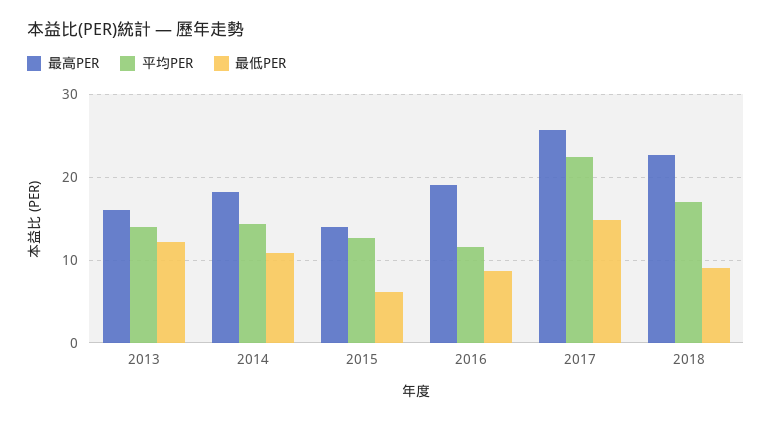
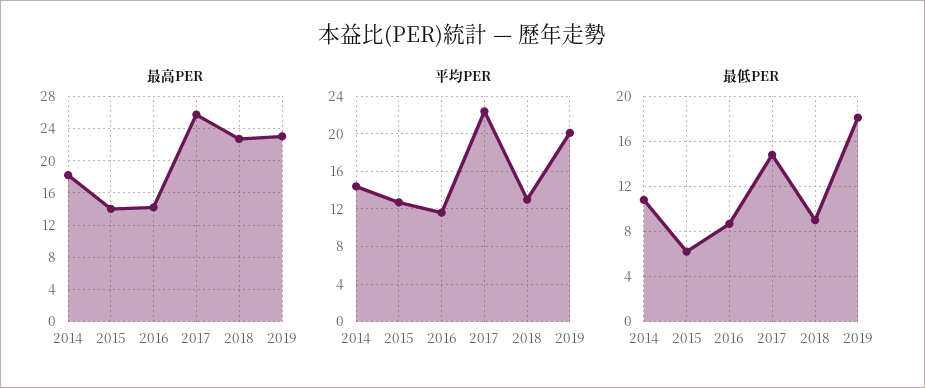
最高PER, 2013: 16 -> none
平均PER, 2013: 14 -> none
最低PER, 2013: 12 -> none
最高PER, 2016: 19 -> 14
平均PER, 2018: 17 -> 13
最高PER, 2019: none -> 23
平均PER, 2019: none -> 20
最低PER, 2019: none -> 18

